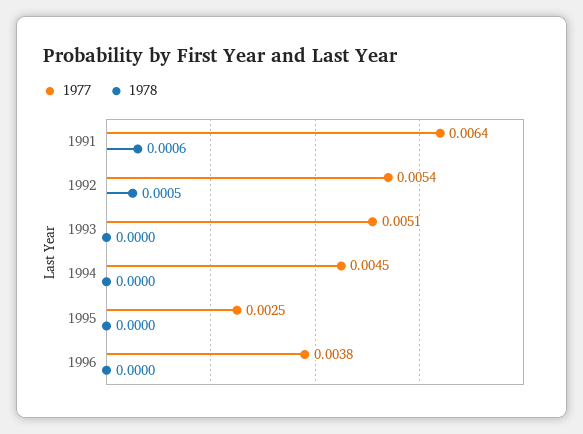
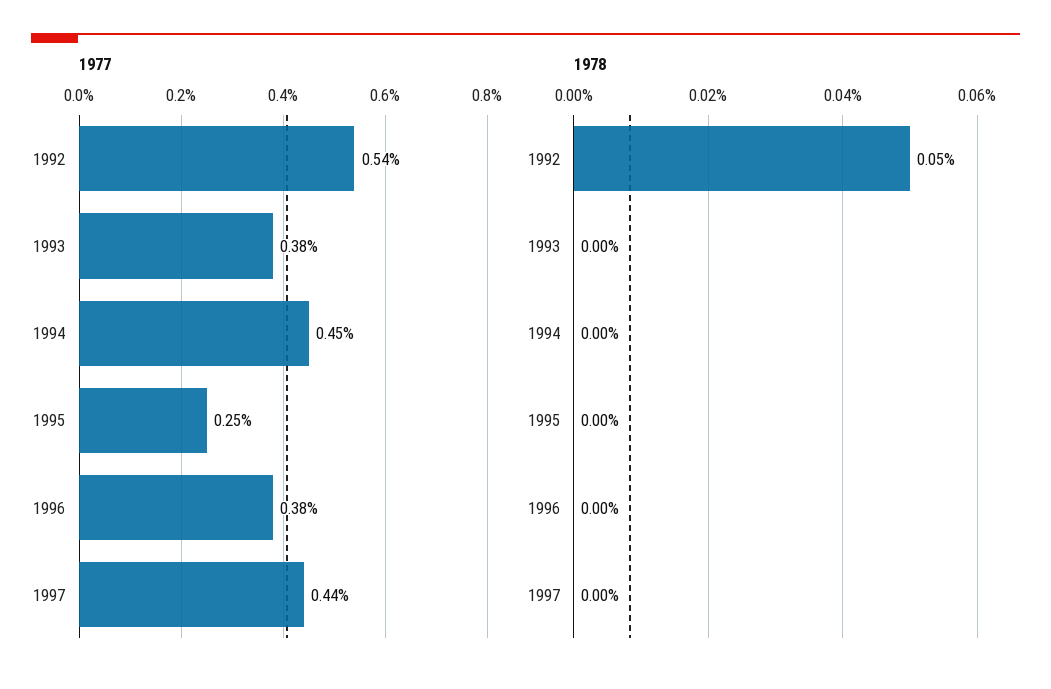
1977, 1991: 0.0064 -> none
1978, 1991: 0.0006 -> none
1977, 1993: 0.0051 -> 0.0038
1977, 1997: none -> 0.0044
1978, 1997: none -> 0

